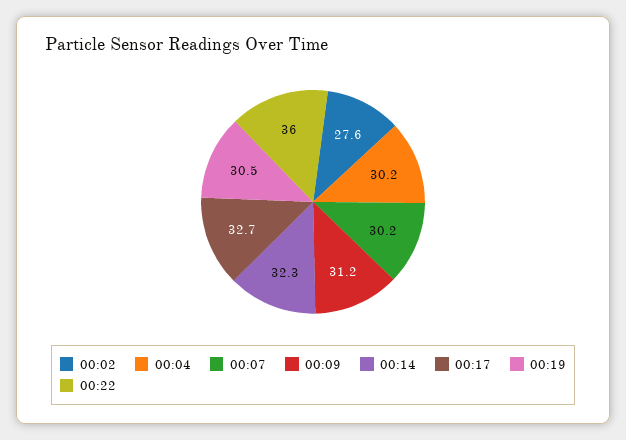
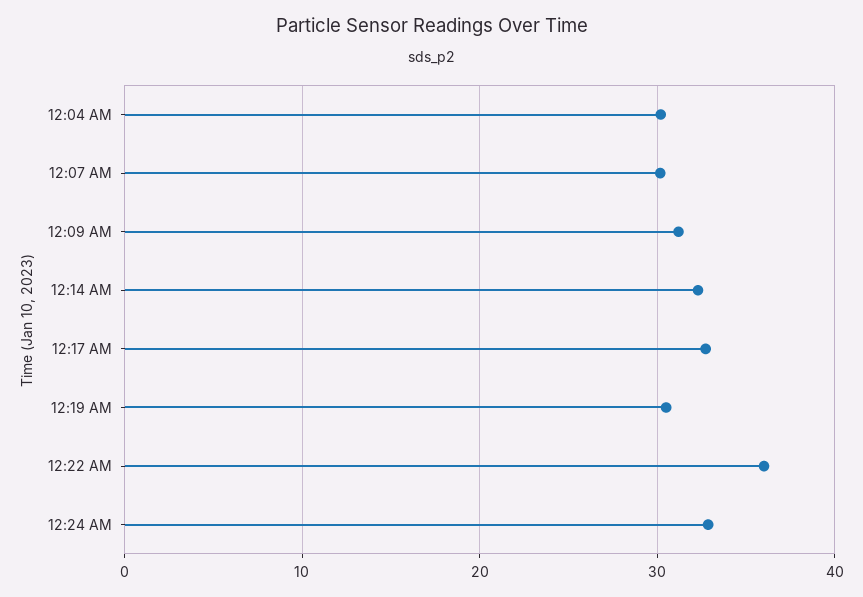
00:02: 27.6 -> none
12:24 AM: none -> 33

